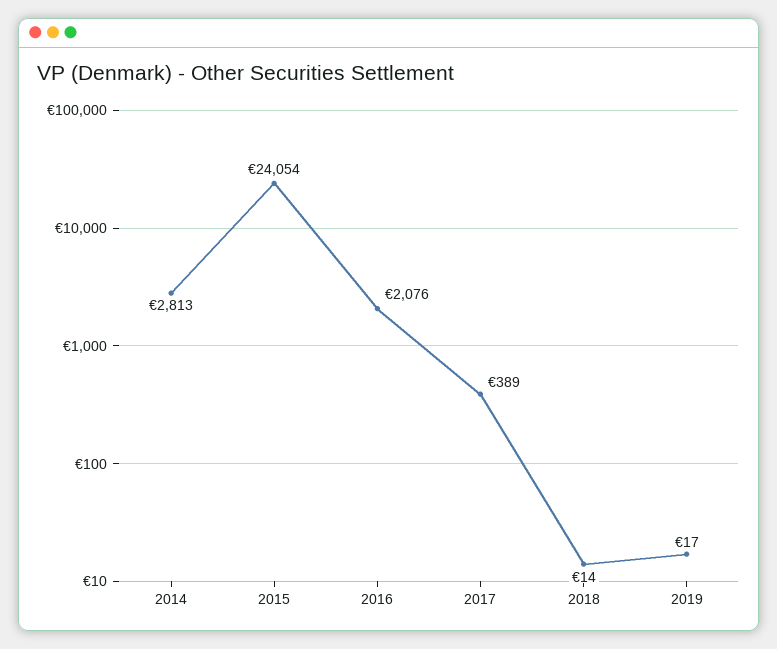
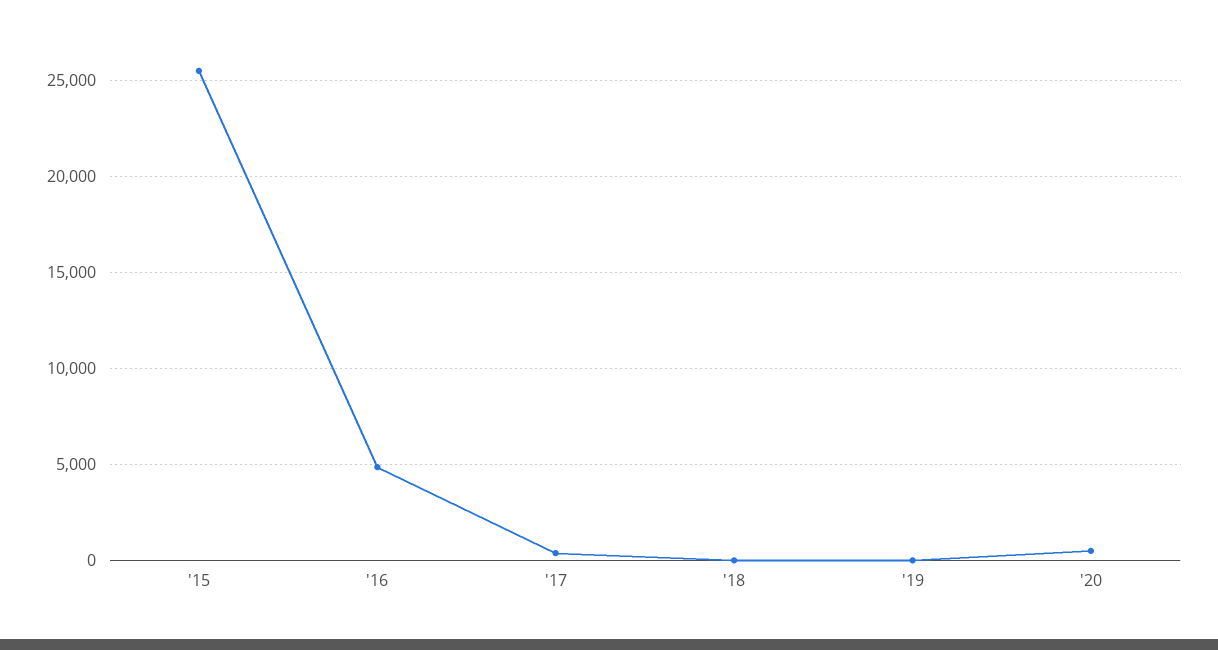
2014: 2813 -> none
2015: 24054 -> 25500
2016: 2076 -> 5000
'20: none -> 500

